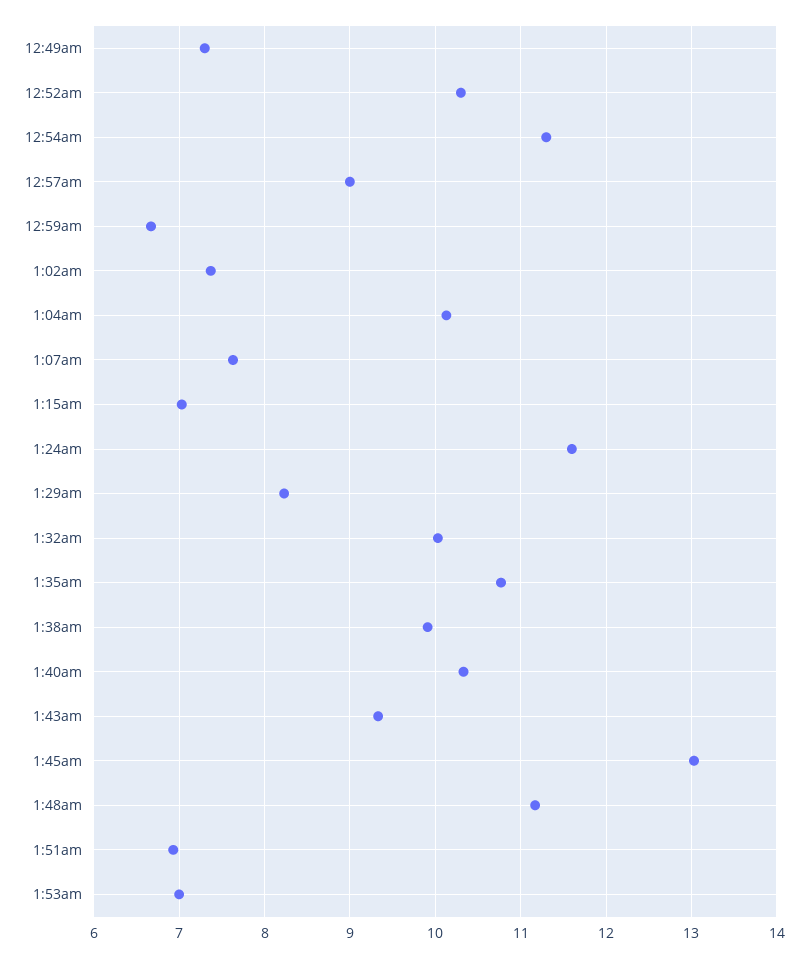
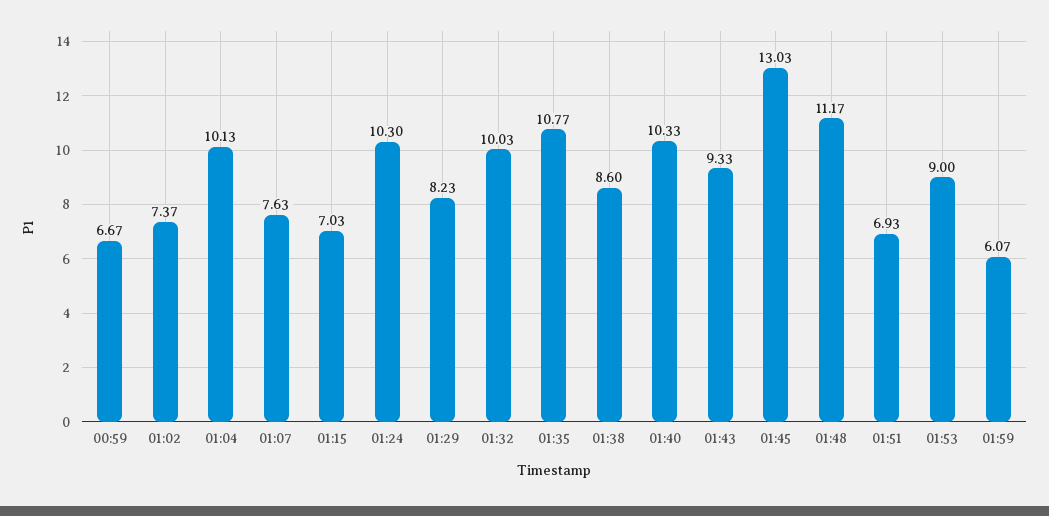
12:49am: 7.3 -> none
12:52am: 10.3 -> none
12:54am: 11.3 -> none
12:57am: 9 -> none
1:24am: 11.6 -> 10.3
1:38am: 9.9 -> 8.6
1:53am: 7 -> 9
01:59: none -> 6.07

